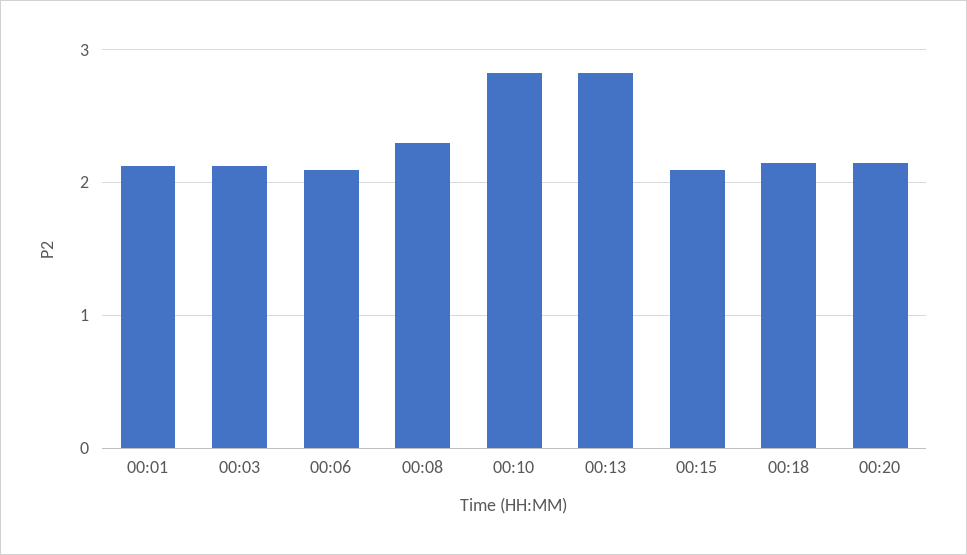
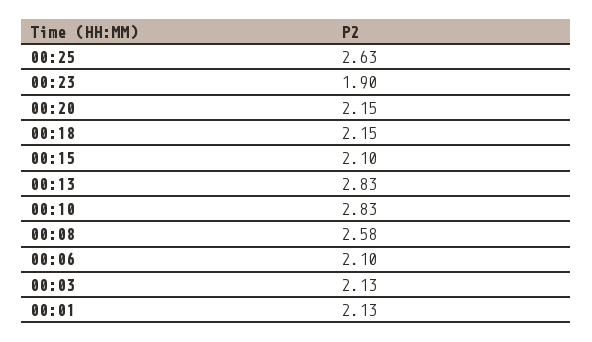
00:08: 2.3 -> 2.58
00:25: none -> 2.63
00:23: none -> 1.9

